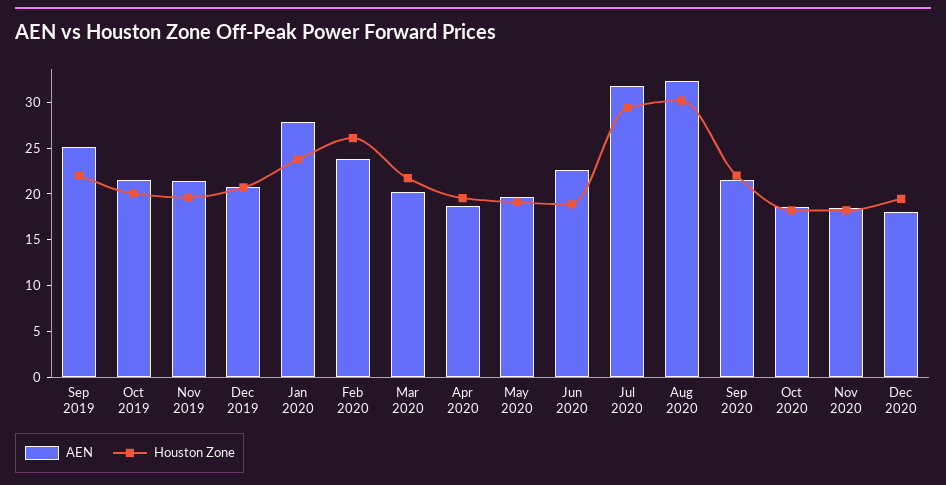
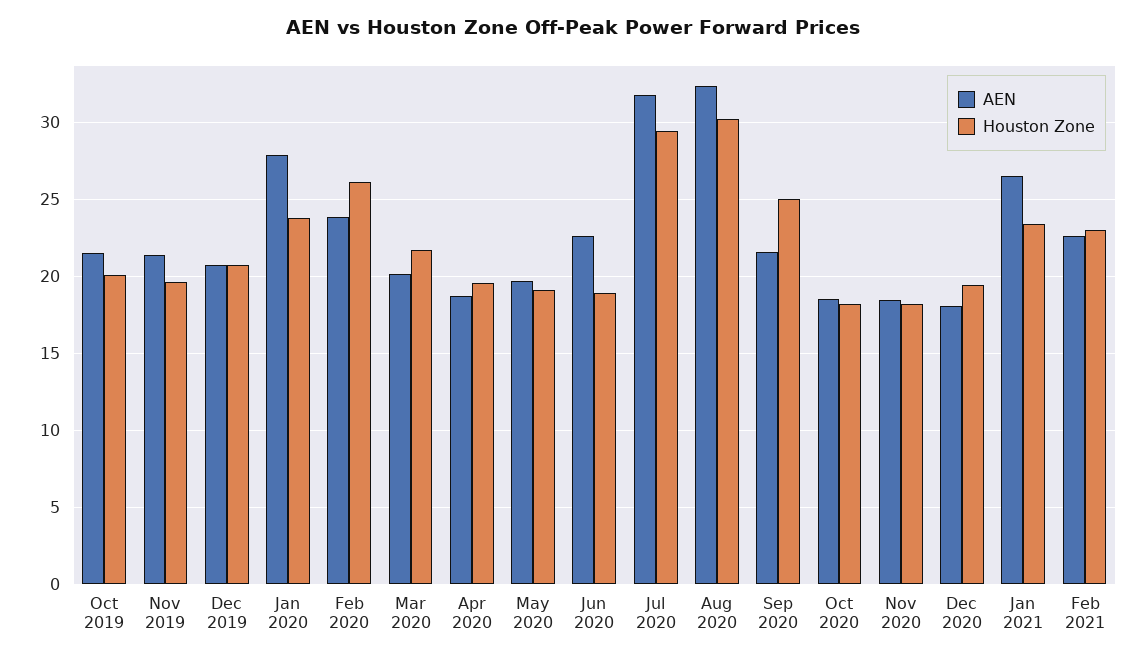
AEN, Sep 2019: 25 -> none
Houston Zone, Sep 2019: 22 -> none
Houston Zone, Sep 2020: 22 -> 25
AEN, Jan 2021: none -> 26.5
Houston Zone, Jan 2021: none -> 23.5
AEN, Feb 2021: none -> 22.5
Houston Zone, Feb 2021: none -> 23

